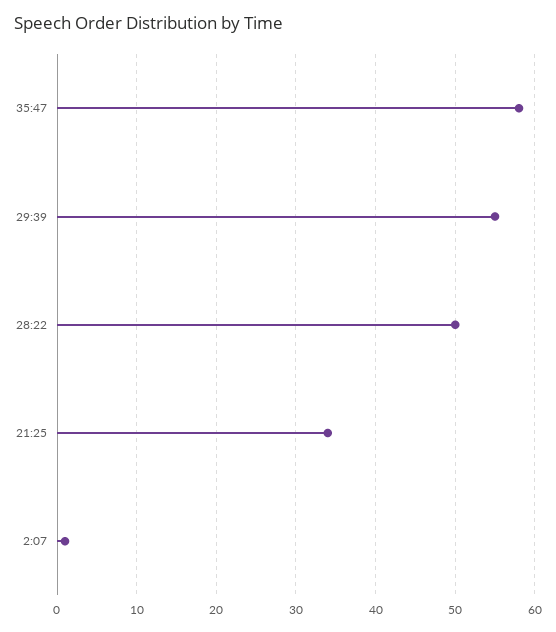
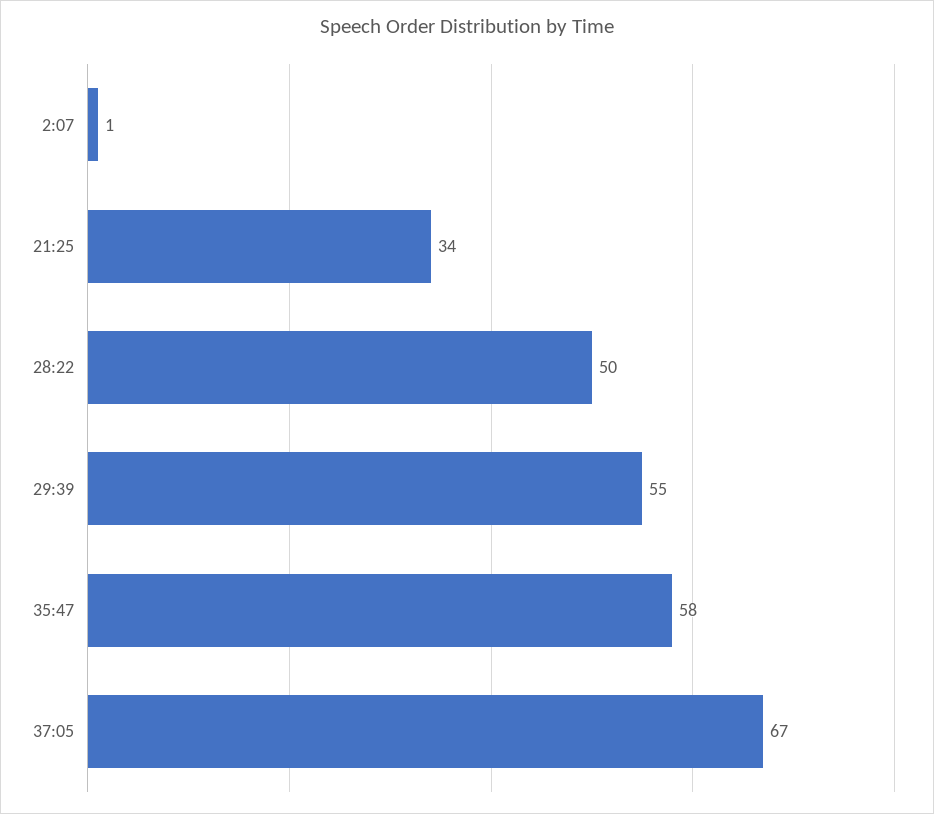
37:05: none -> 67

